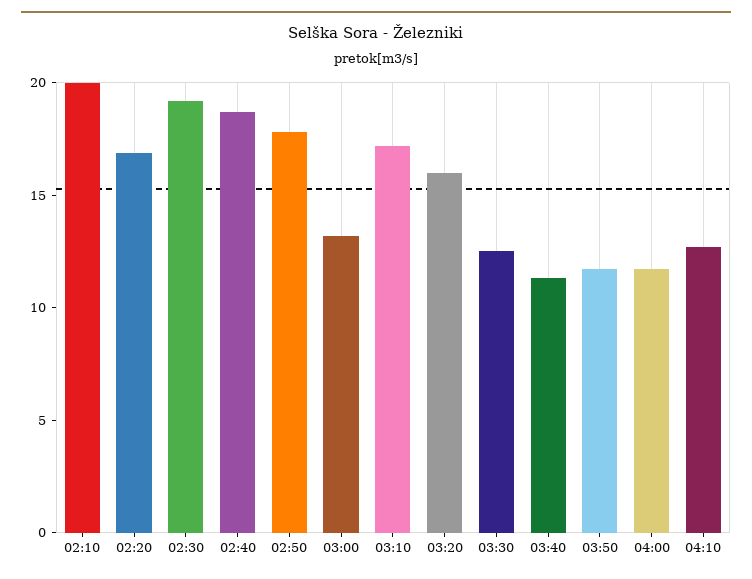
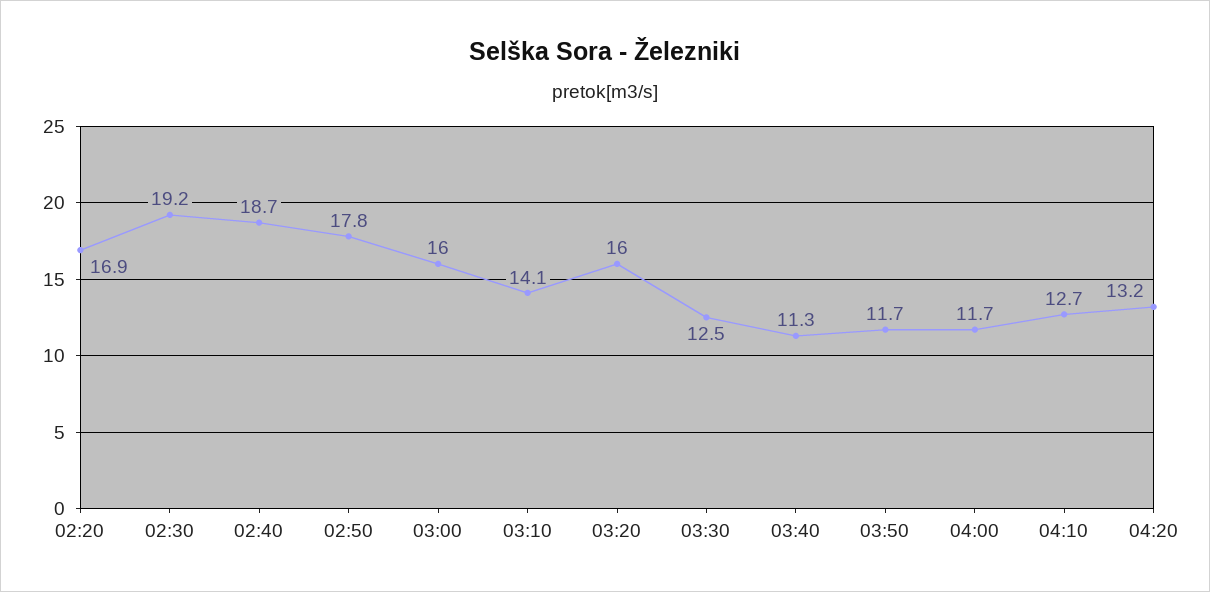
02:10: 20 -> none
03:00: 13 -> 16
03:10: 17 -> 14.1
04:20: none -> 13.2

